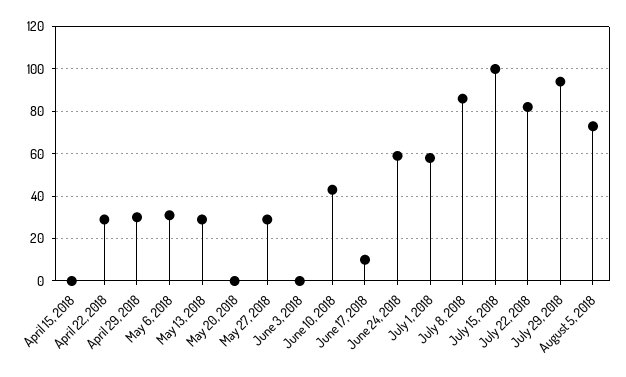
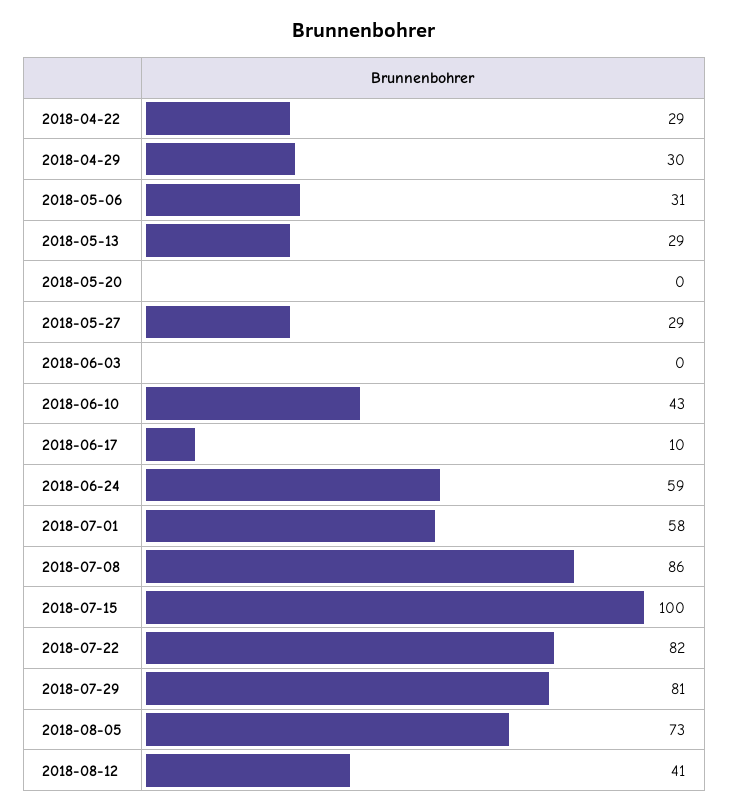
April 15, 2018: 0 -> none
July 29, 2018: 95 -> 81
2018-08-12: none -> 41

